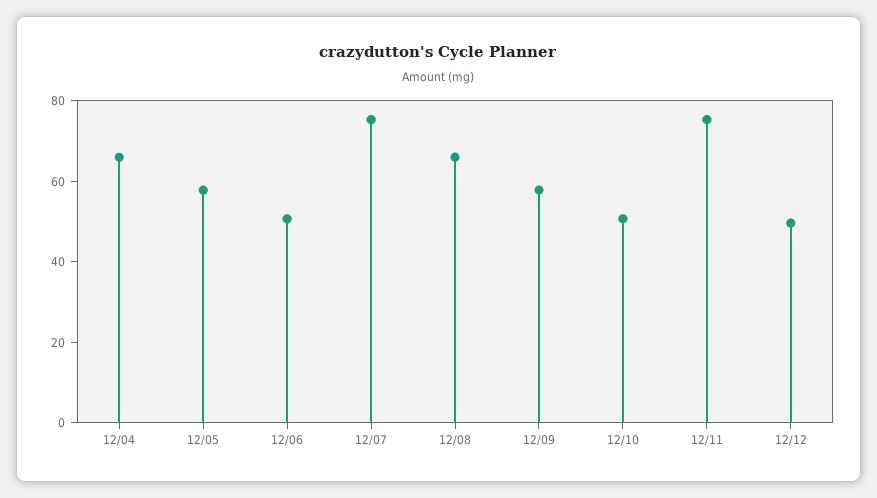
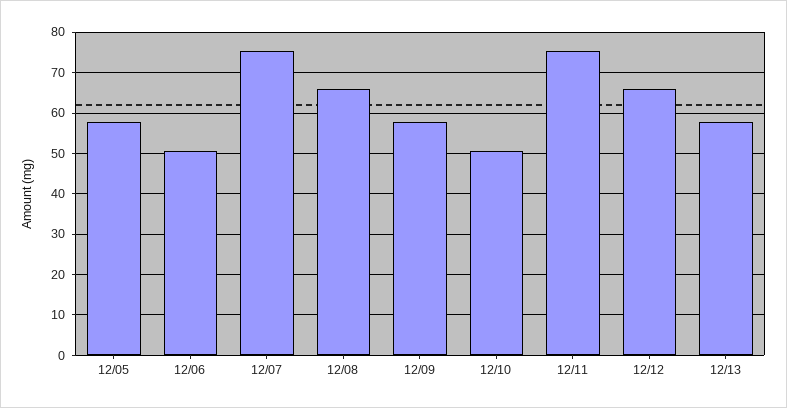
12/04: 65 -> none
12/12: 50 -> 66
12/13: none -> 58

